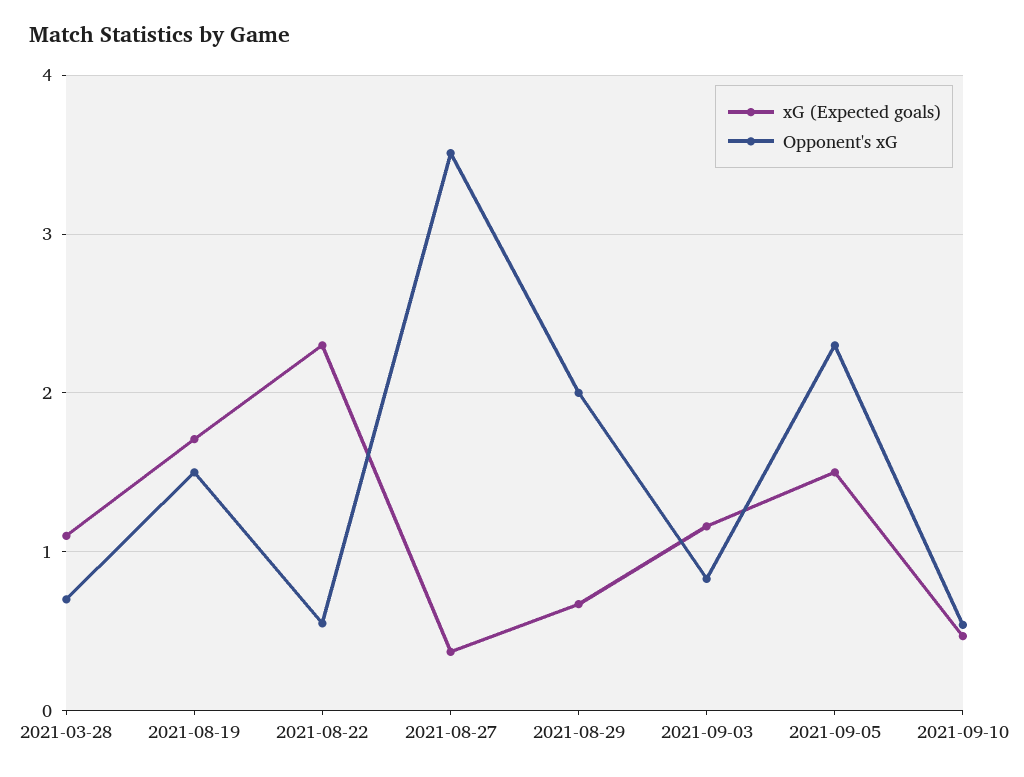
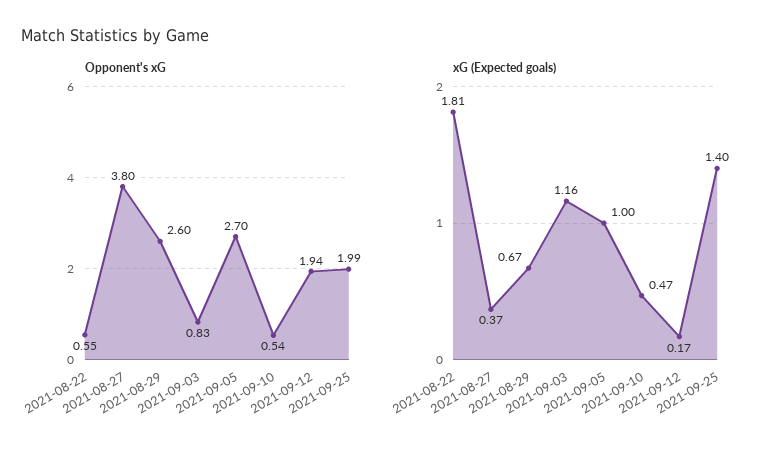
xG (Expected goals), 2021-03-28: 1.1 -> none
Opponent's xG, 2021-03-28: 0.7 -> none
xG (Expected goals), 2021-08-19: 1.7 -> none
Opponent's xG, 2021-08-19: 1.5 -> none
xG (Expected goals), 2021-08-22: 2.3 -> 1.81
Opponent's xG, 2021-08-27: 3.5 -> 3.8
Opponent's xG, 2021-08-29: 2 -> 2.6
xG (Expected goals), 2021-09-05: 1.5 -> 1
Opponent's xG, 2021-09-05: 2.3 -> 2.7
Opponent's xG, 2021-09-12: none -> 1.94
Opponent's xG, 2021-09-25: none -> 1.99
xG (Expected goals), 2021-09-12: none -> 0.17
xG (Expected goals), 2021-09-25: none -> 1.4

